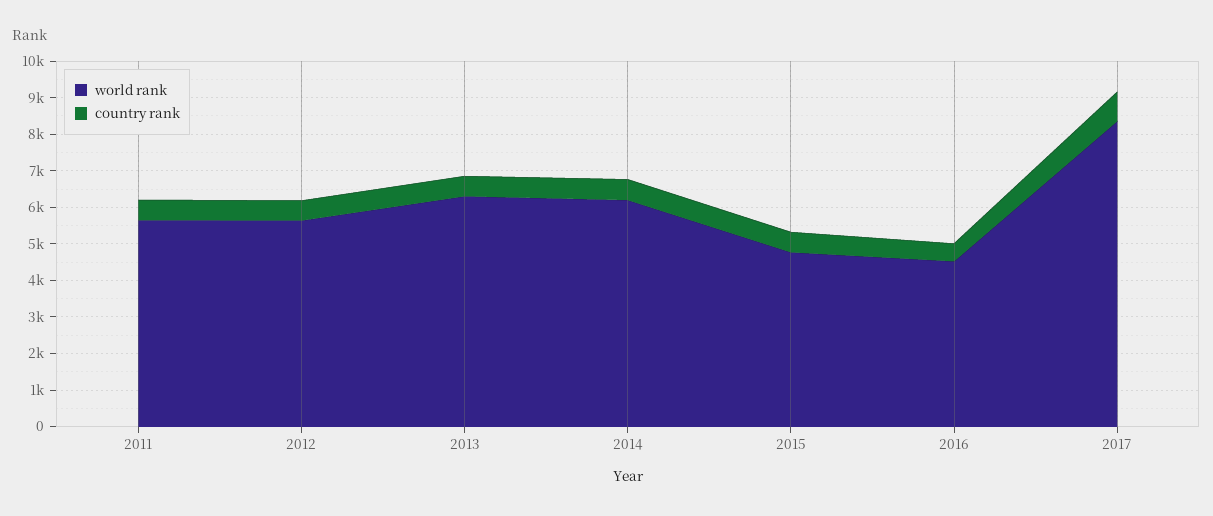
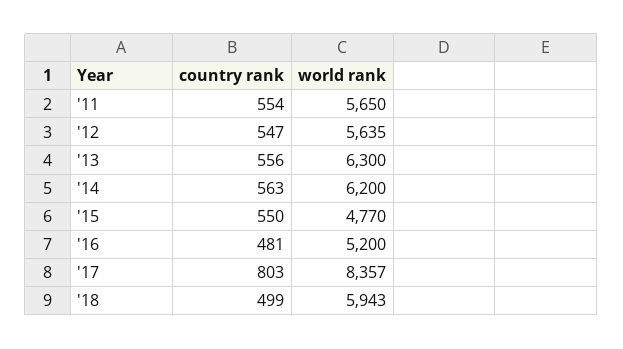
world rank, 2016: 4500 -> 5200
country rank, '18: none -> 499
world rank, '18: none -> 5943

